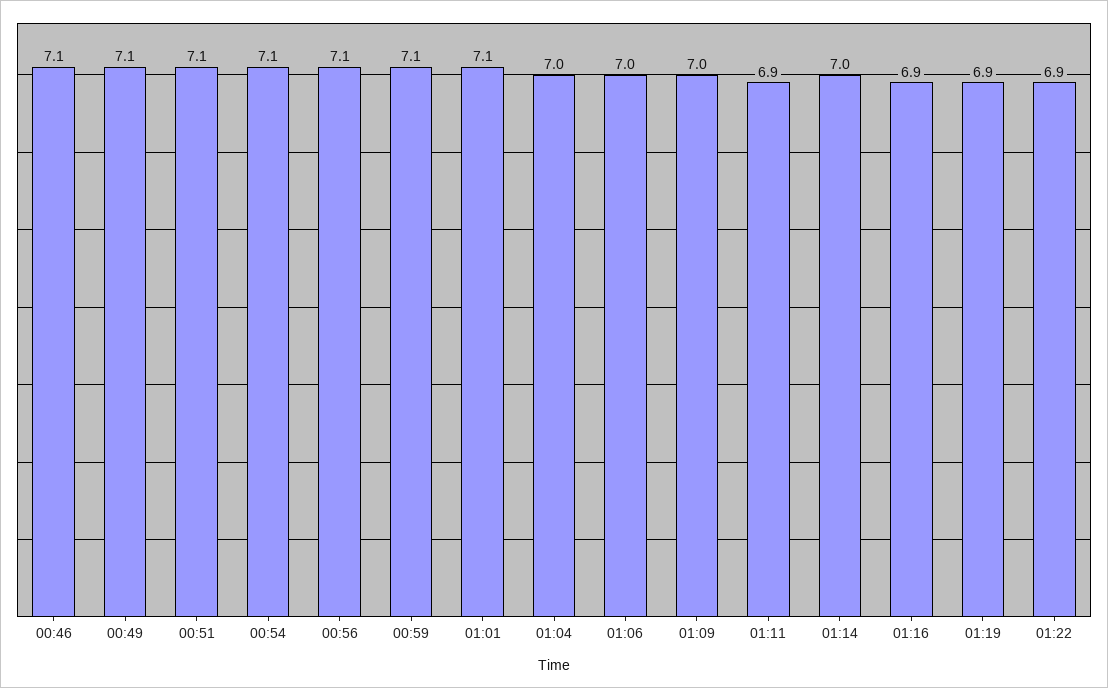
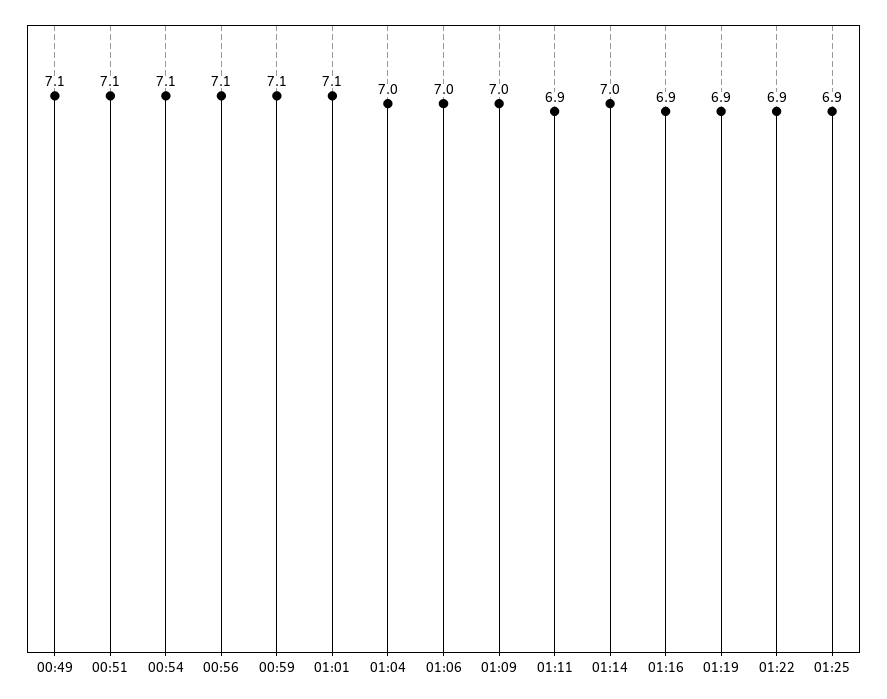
00:46: 7.1 -> none
01:25: none -> 6.9

